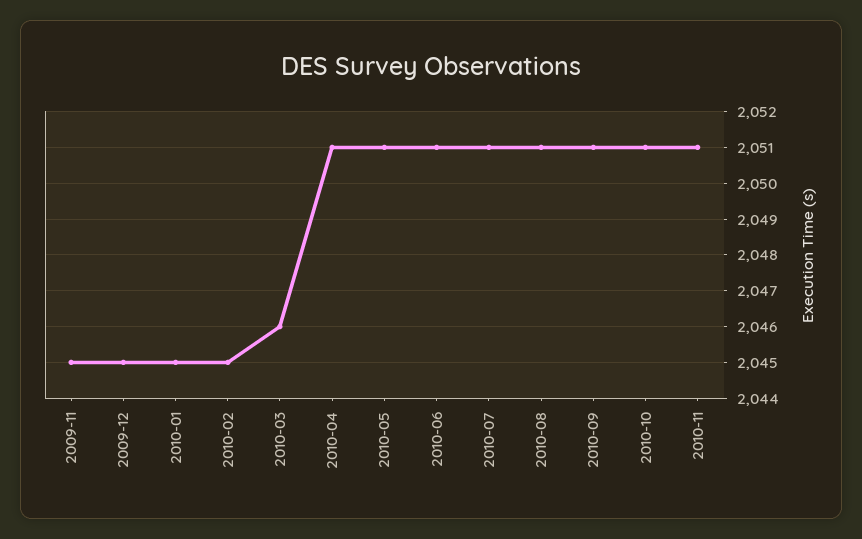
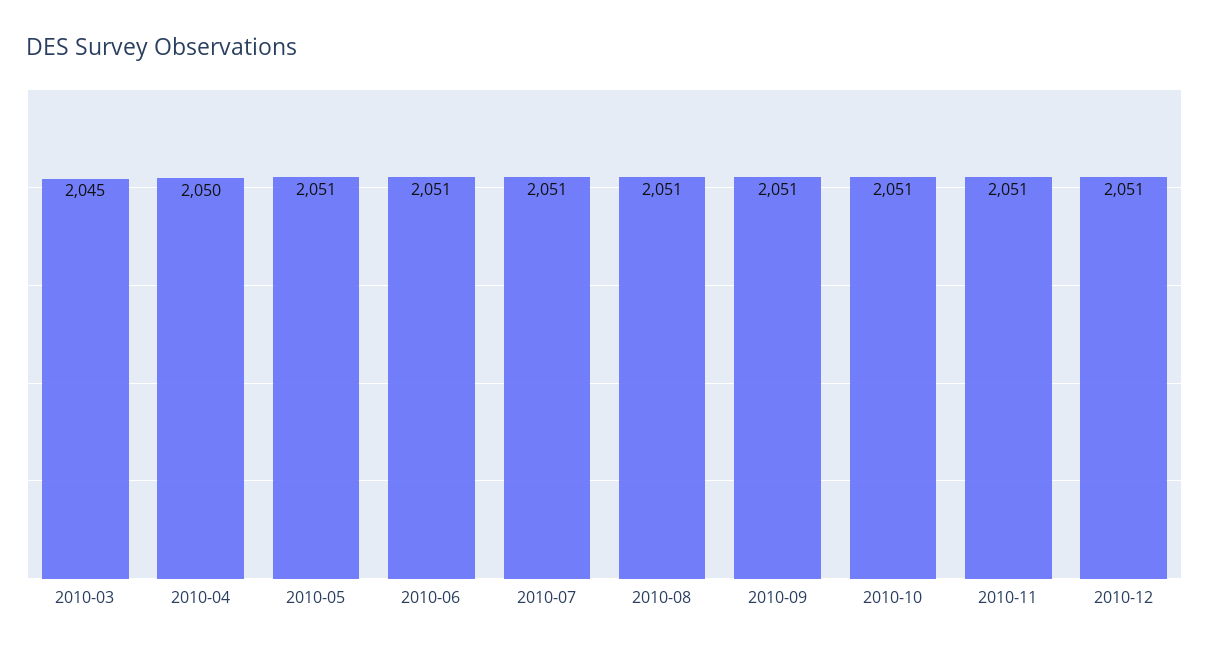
2009-11: 2045 -> none
2009-12: 2045 -> none
2010-01: 2045 -> none
2010-02: 2045 -> none
2010-03: 2046 -> 2045
2010-04: 2051 -> 2050
2010-12: none -> 2051

